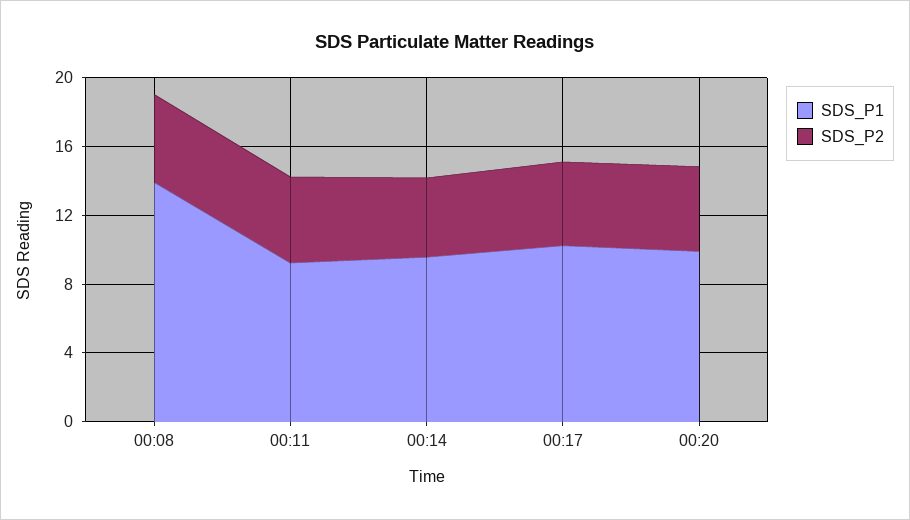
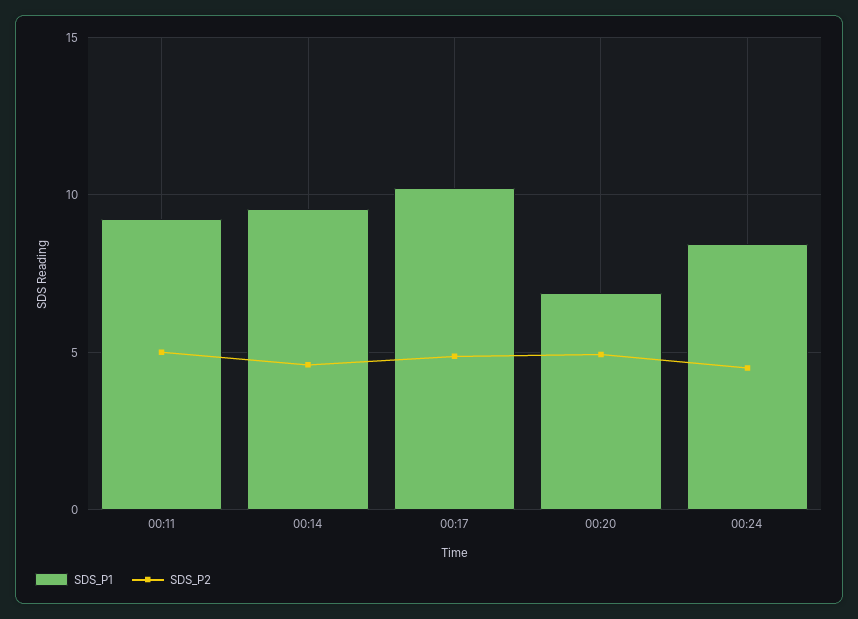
SDS_P1, 00:08: 14 -> none
SDS_P2, 00:08: 5 -> none
SDS_P1, 00:20: 10 -> 7
SDS_P1, 00:24: none -> 8.5
SDS_P2, 00:24: none -> 4.5

